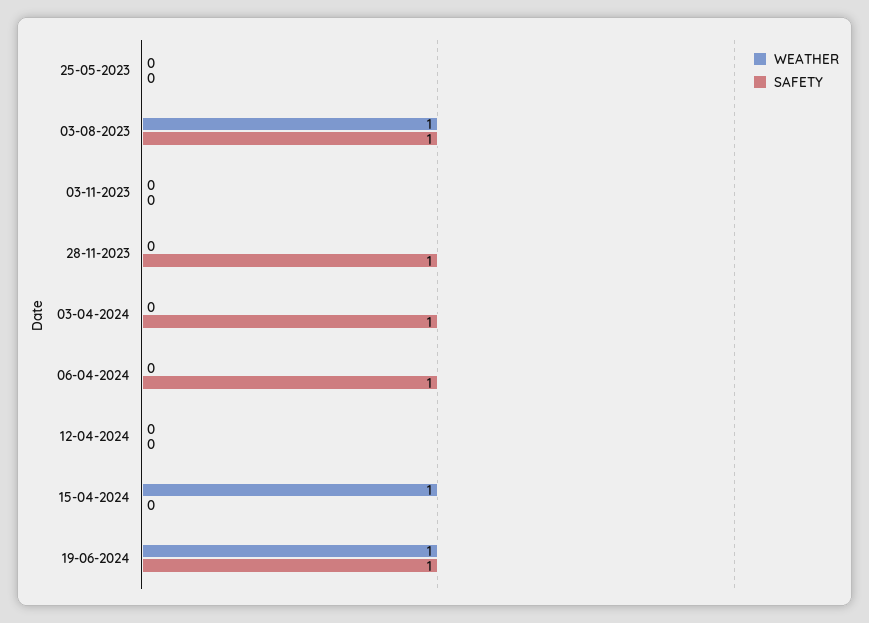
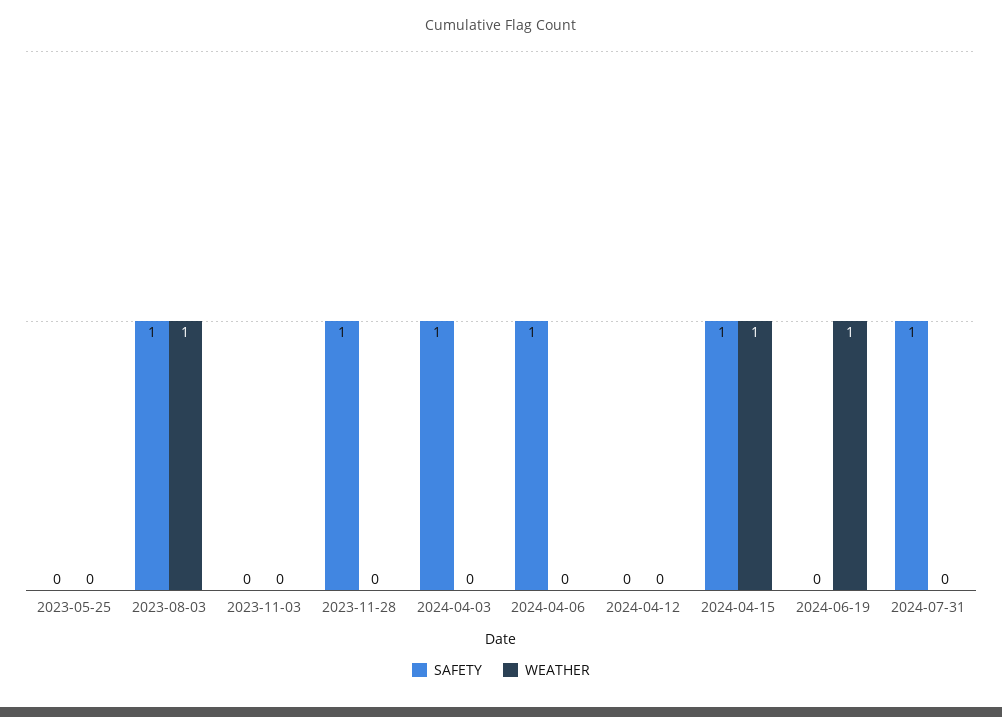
SAFETY, 15-04-2024: 0 -> 1
SAFETY, 19-06-2024: 1 -> 0
SAFETY, 2024-07-31: none -> 1
WEATHER, 2024-07-31: none -> 0

